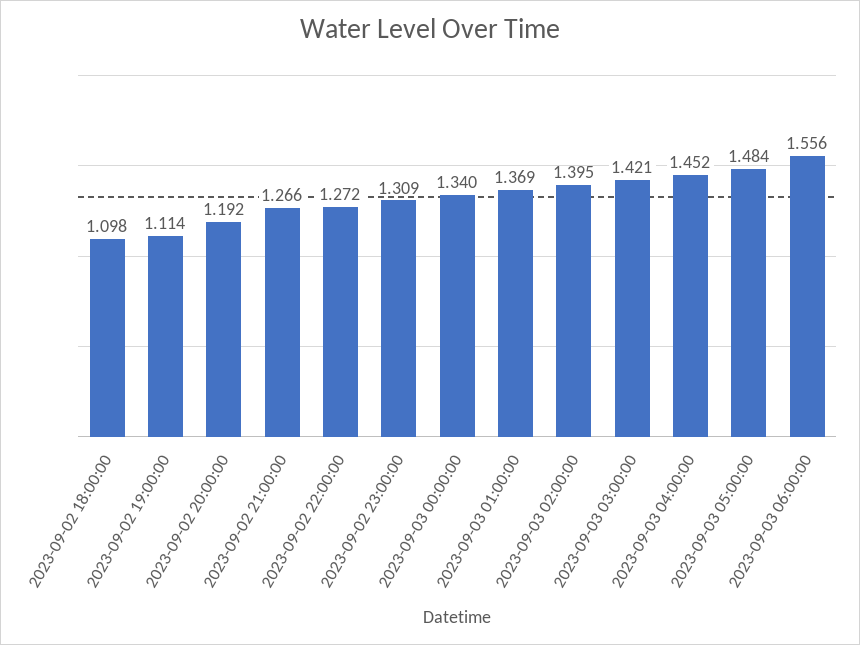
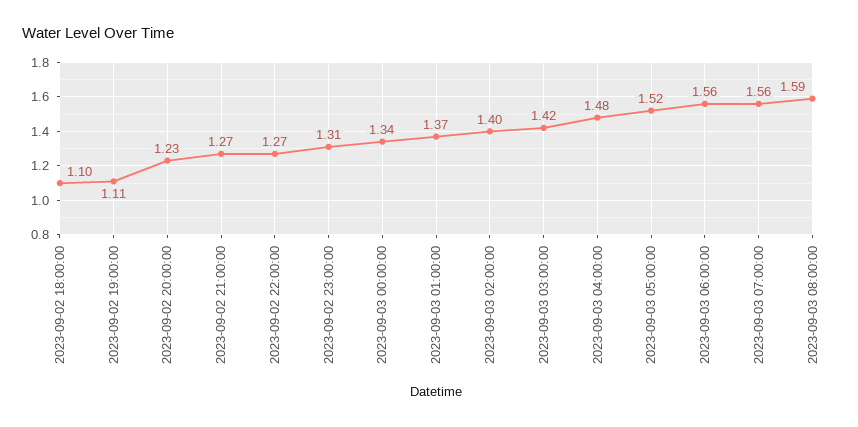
2023-09-02 20:00:00: 1.192 -> 1.23
2023-09-03 04:00:00: 1.452 -> 1.48
2023-09-03 05:00:00: 1.484 -> 1.52
2023-09-03 07:00:00: none -> 1.56
2023-09-03 08:00:00: none -> 1.59

